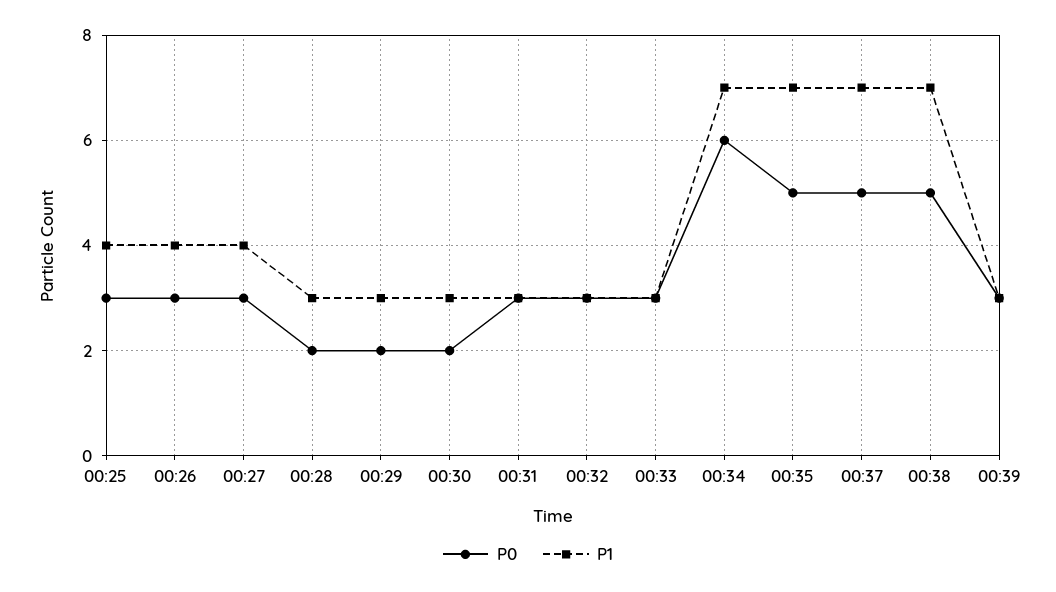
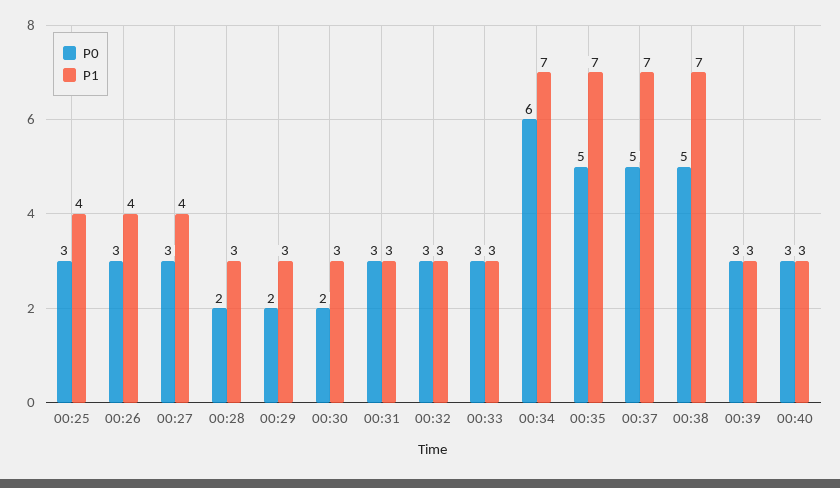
P0, 00:40: none -> 3
P1, 00:40: none -> 3

